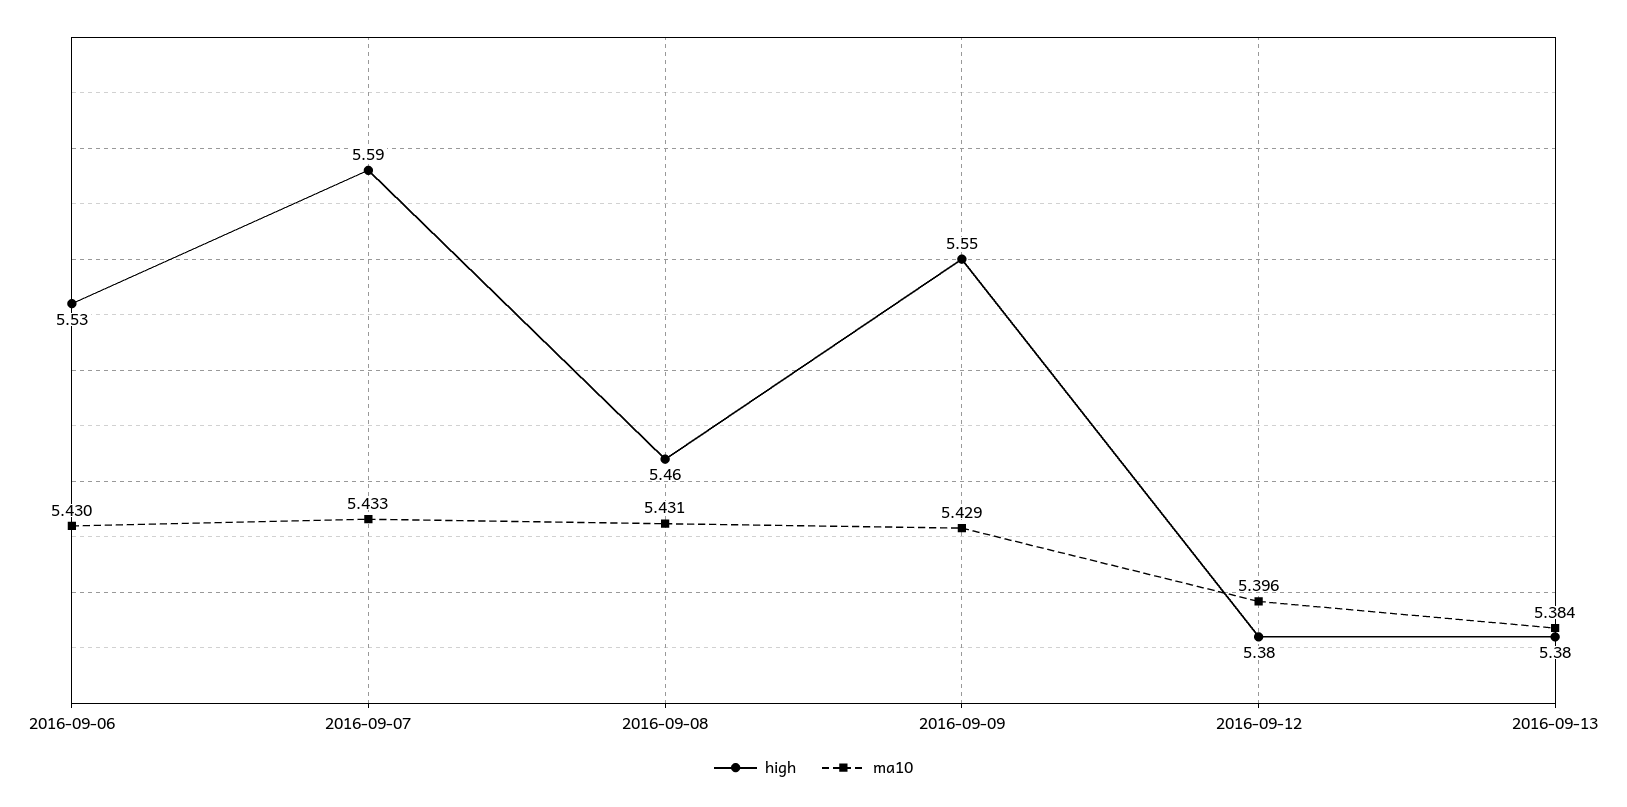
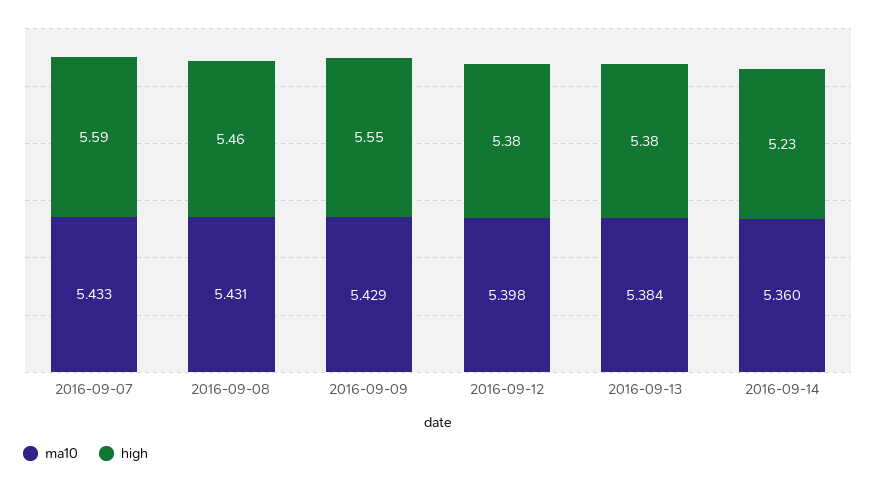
high, 2016-09-06: 5.53 -> none
ma10, 2016-09-06: 5.43 -> none
ma10, 2016-09-12: 5.396 -> 5.398
ma10, 2016-09-14: none -> 5.36
high, 2016-09-14: none -> 5.23

